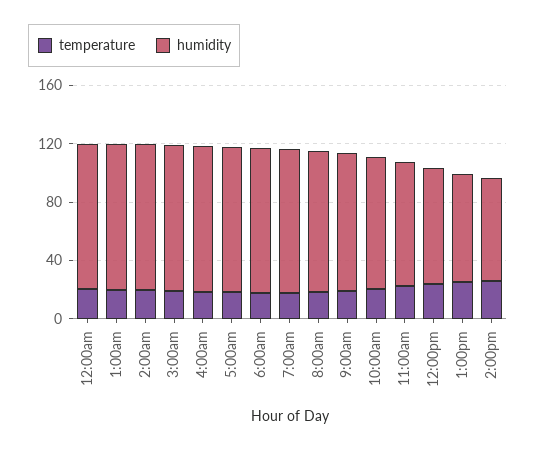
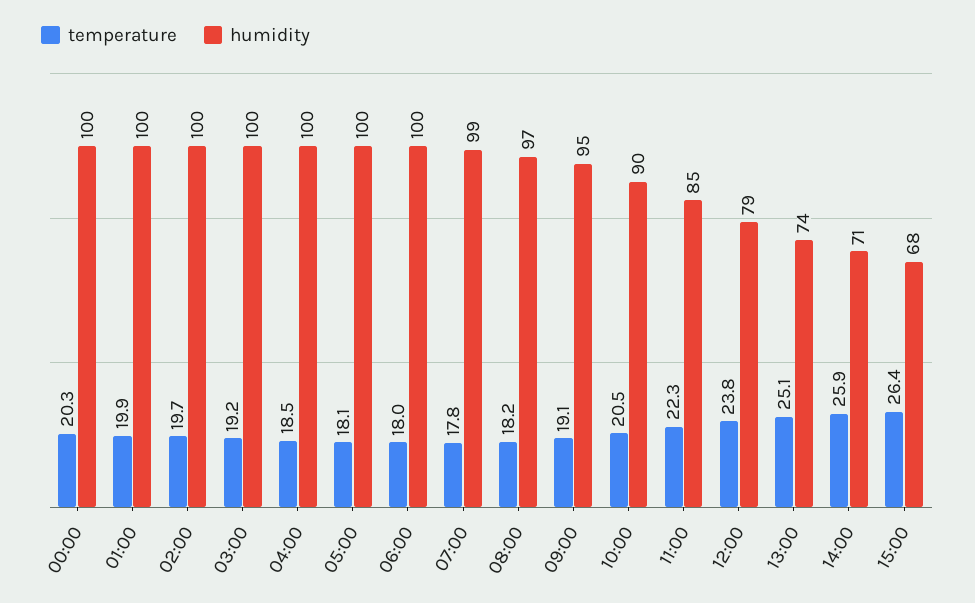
temperature, 15:00: none -> 26.4
humidity, 15:00: none -> 68

